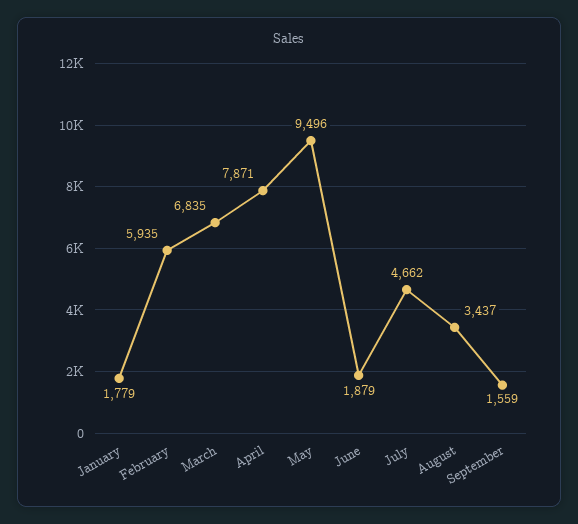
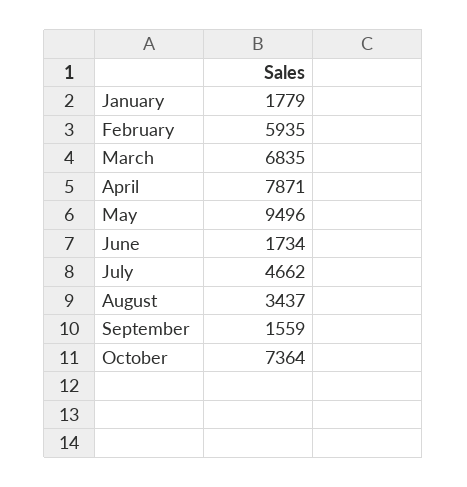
June: 1879 -> 1734
October: none -> 7364

